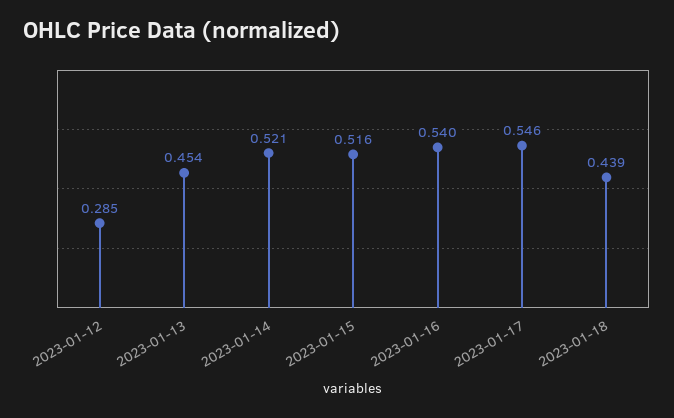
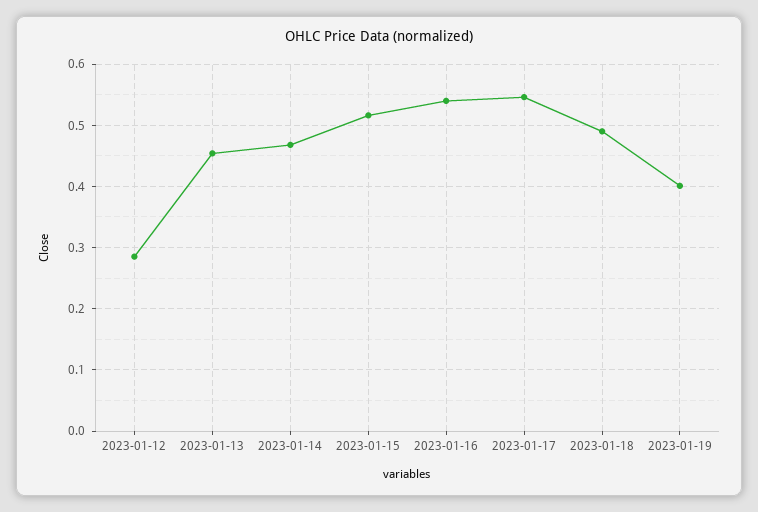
2023-01-14: 0.521 -> 0.47
2023-01-18: 0.439 -> 0.49
2023-01-19: none -> 0.4

